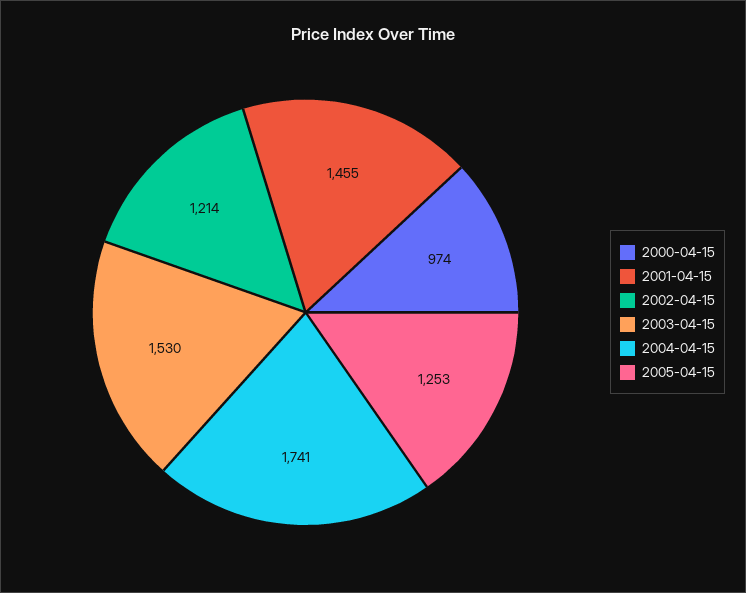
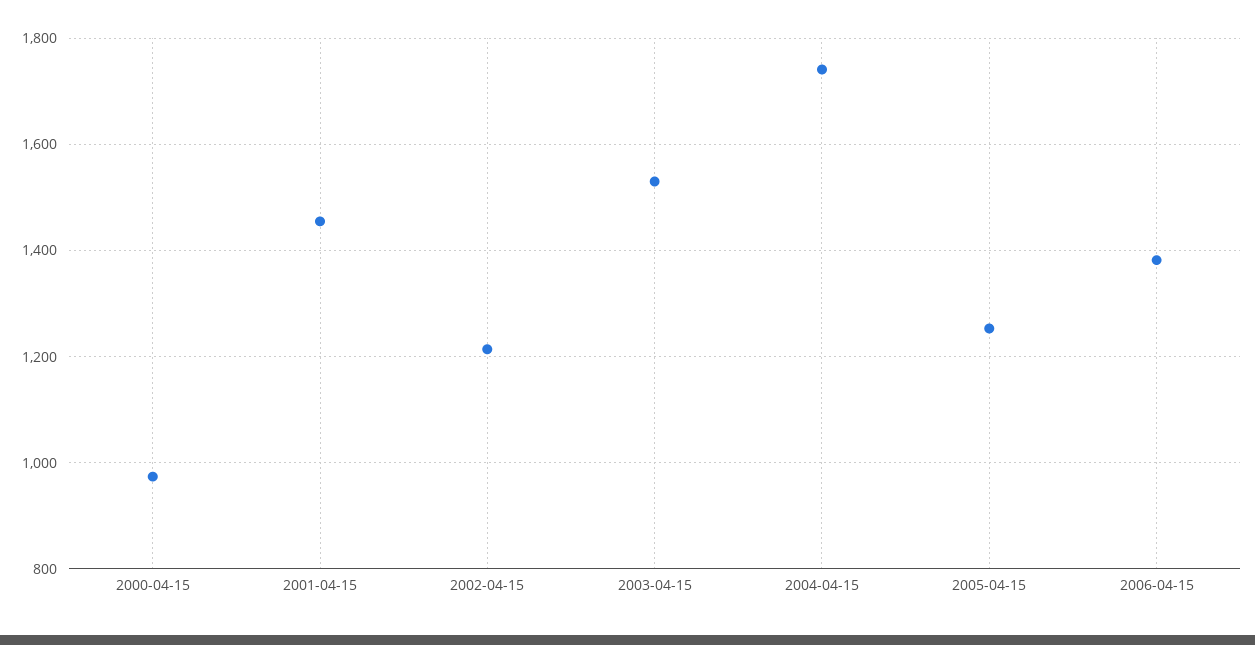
2006-04-15: none -> 1380

